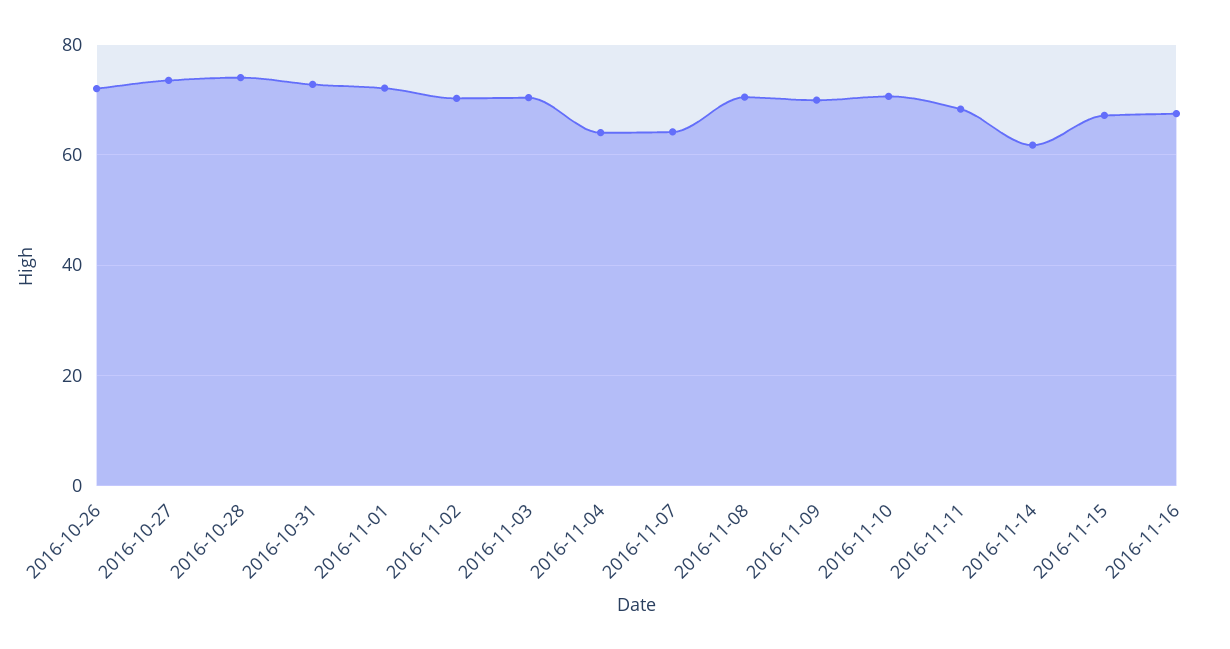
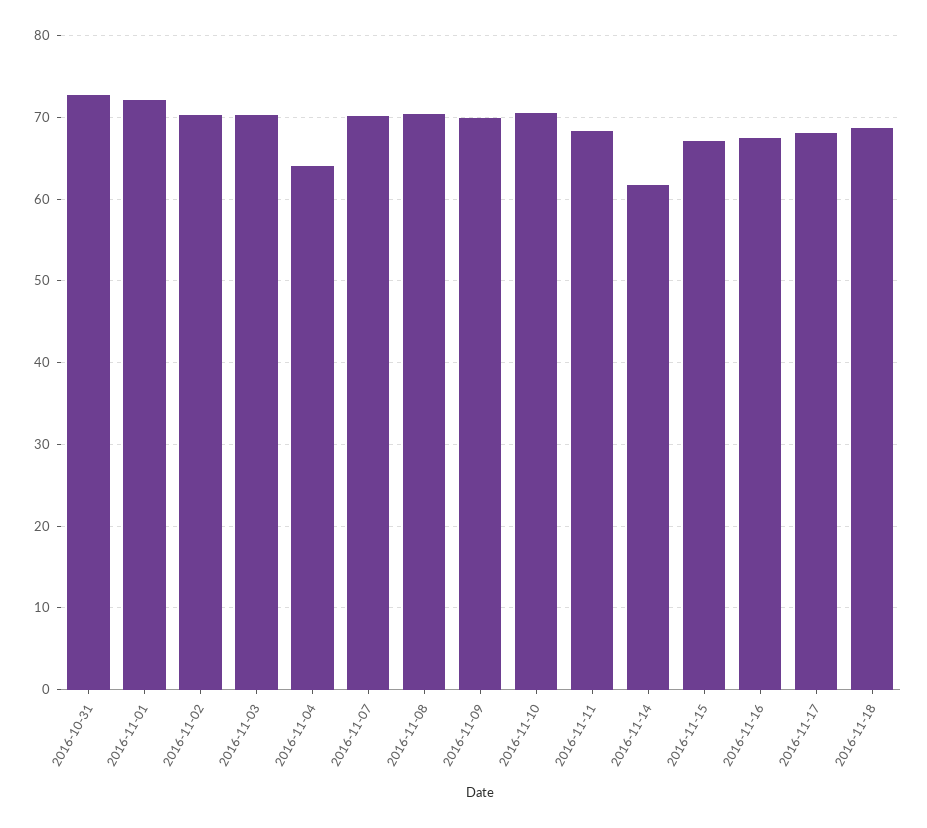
2016-10-26: 72 -> none
2016-10-27: 74 -> none
2016-10-28: 74 -> none
2016-11-07: 64 -> 70
2016-11-17: none -> 68
2016-11-18: none -> 69

